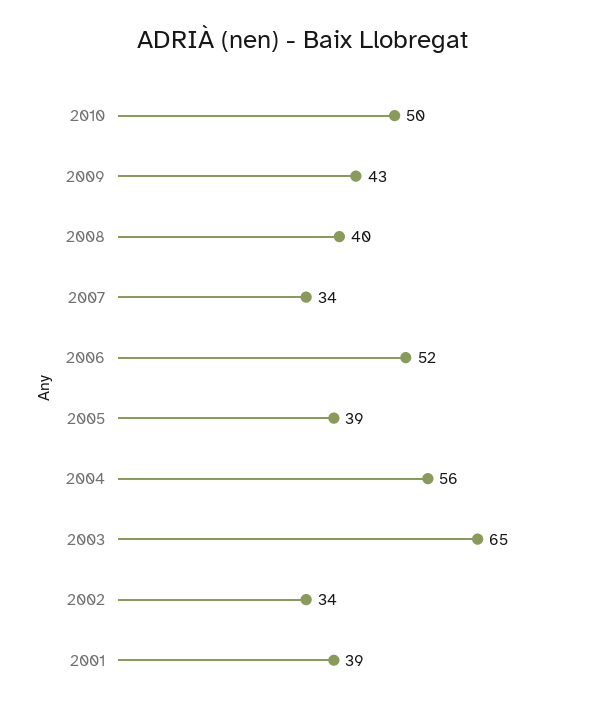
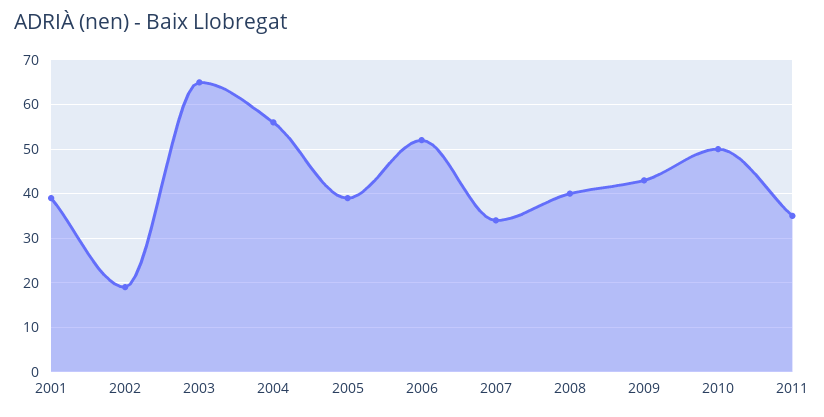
2002: 34 -> 20
2011: none -> 35

